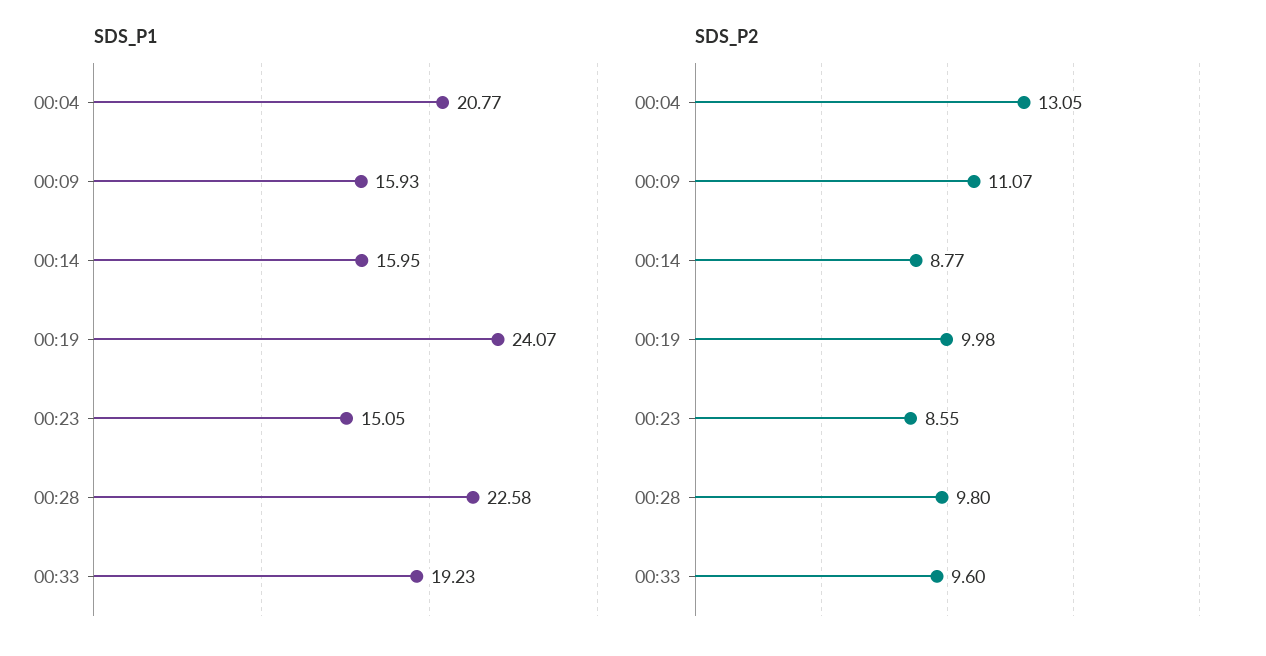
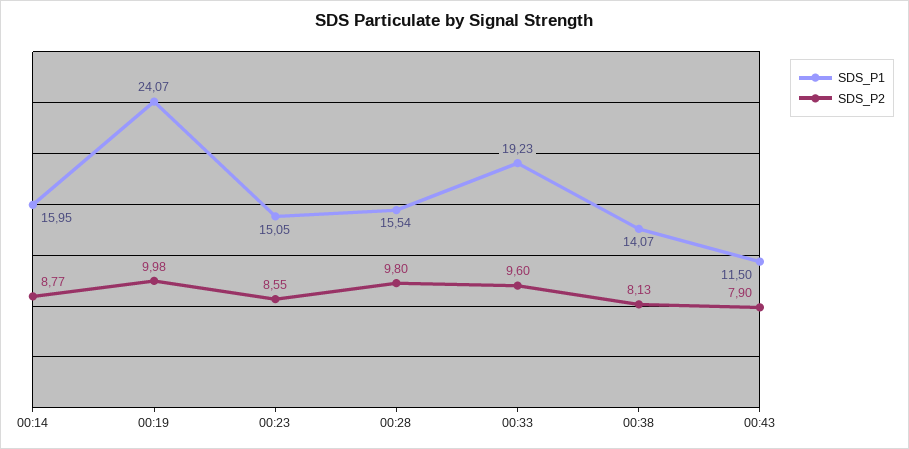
SDS_P1, 00:04: 20.77 -> none
SDS_P1, 00:09: 15.93 -> none
SDS_P1, 00:28: 22.58 -> 15.54
SDS_P2, 00:04: 13.05 -> none
SDS_P2, 00:09: 11.07 -> none
SDS_P1, 00:38: none -> 14.07
SDS_P2, 00:38: none -> 8.13
SDS_P1, 00:43: none -> 11.5
SDS_P2, 00:43: none -> 7.9

